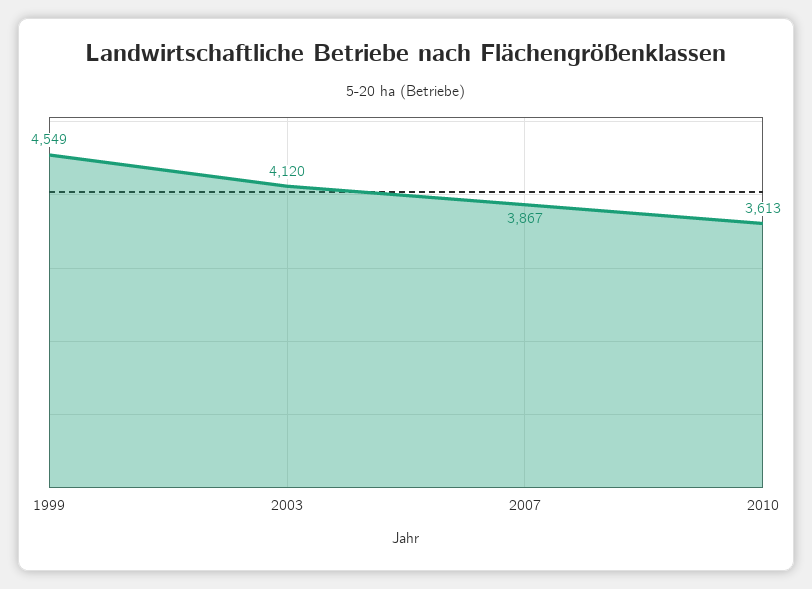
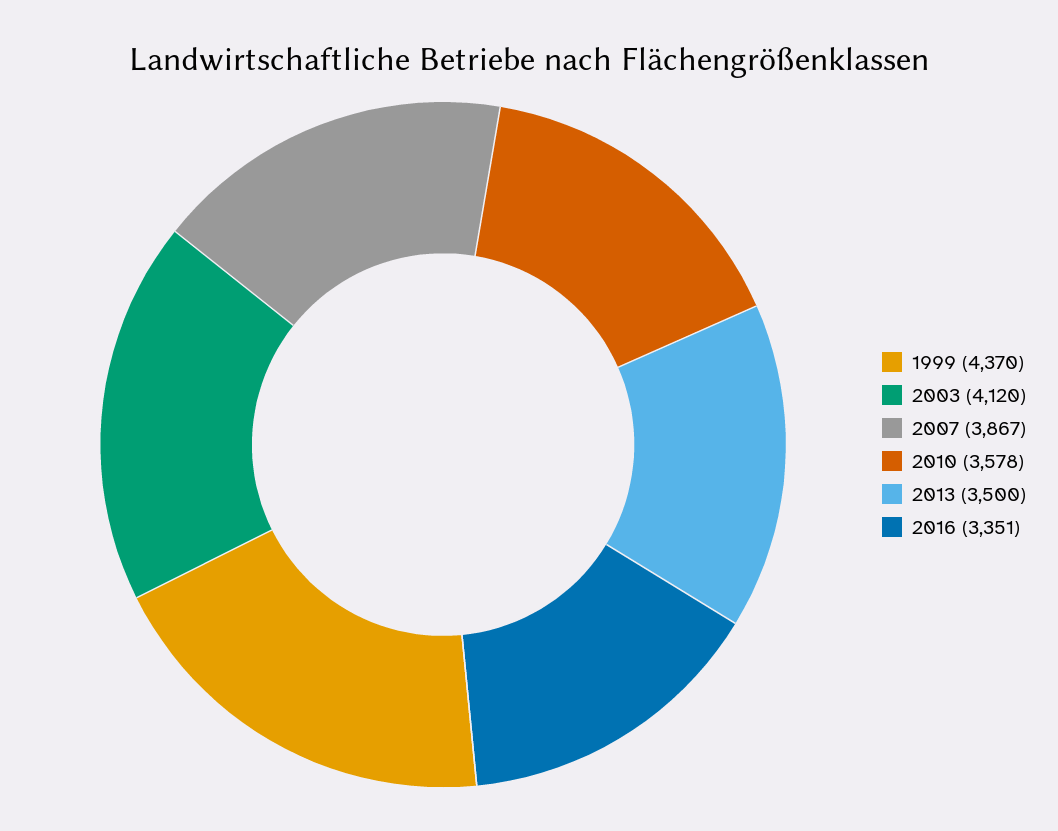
1999: 4549 -> 4370
2010: 3613 -> 3578
2013: none -> 3500
2016: none -> 3351

